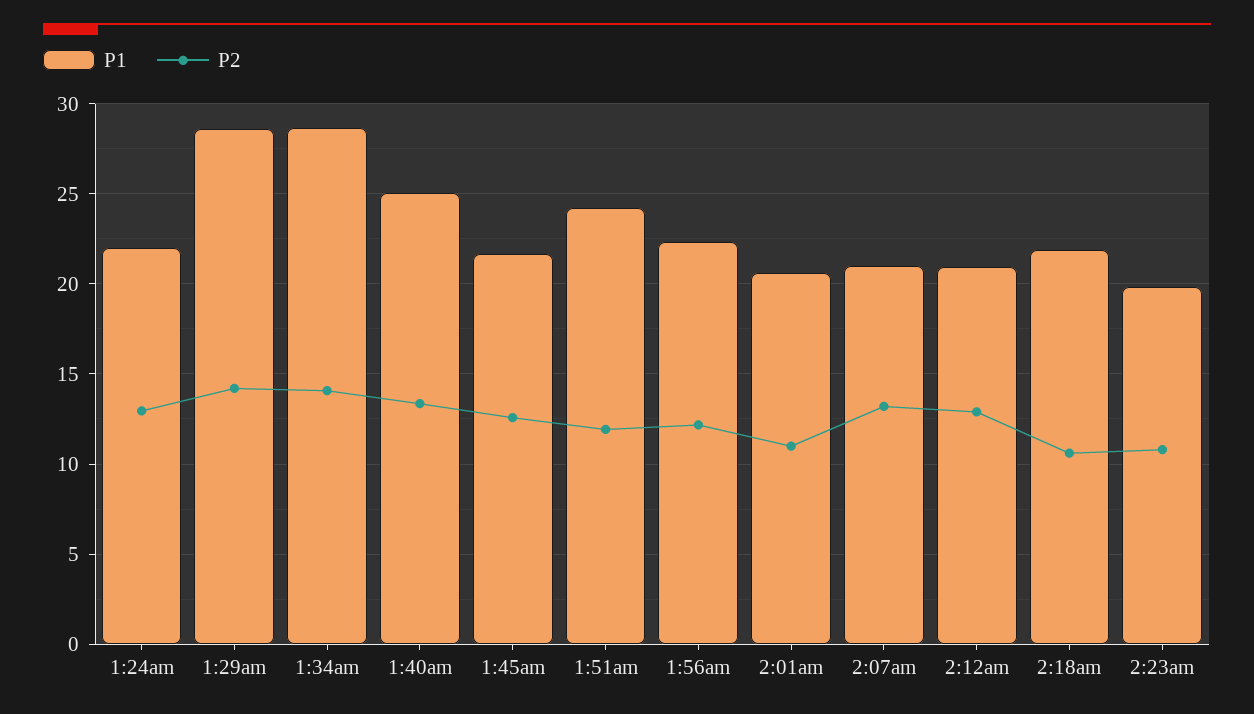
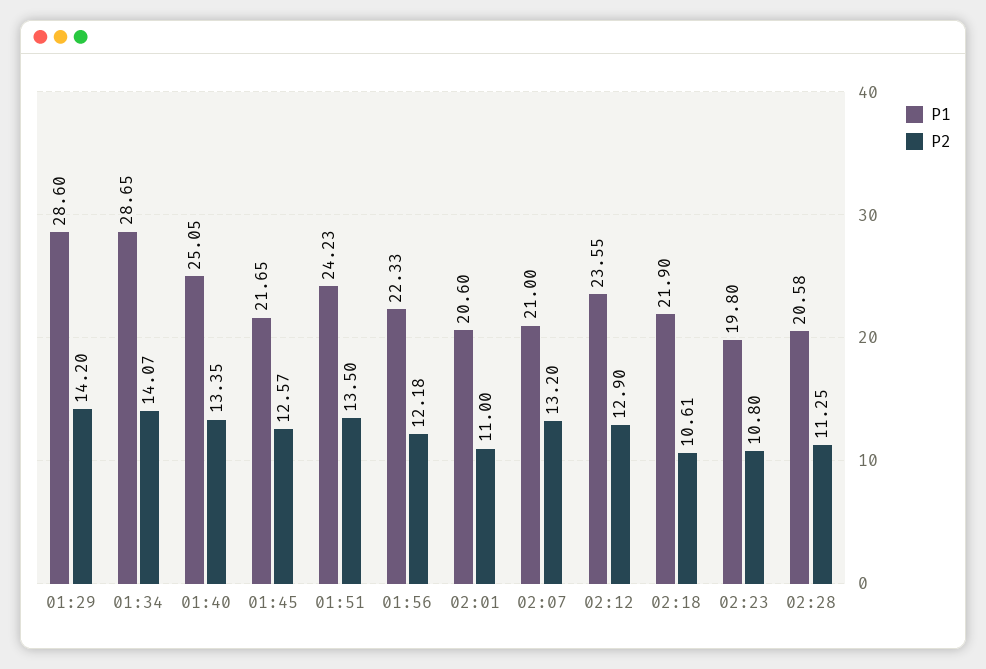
P1, 1:24am: 22 -> none
P2, 1:24am: 13 -> none
P2, 1:51am: 12 -> 13.5
P1, 2:12am: 21 -> 23.55
P1, 02:28: none -> 20.58
P2, 02:28: none -> 11.25

